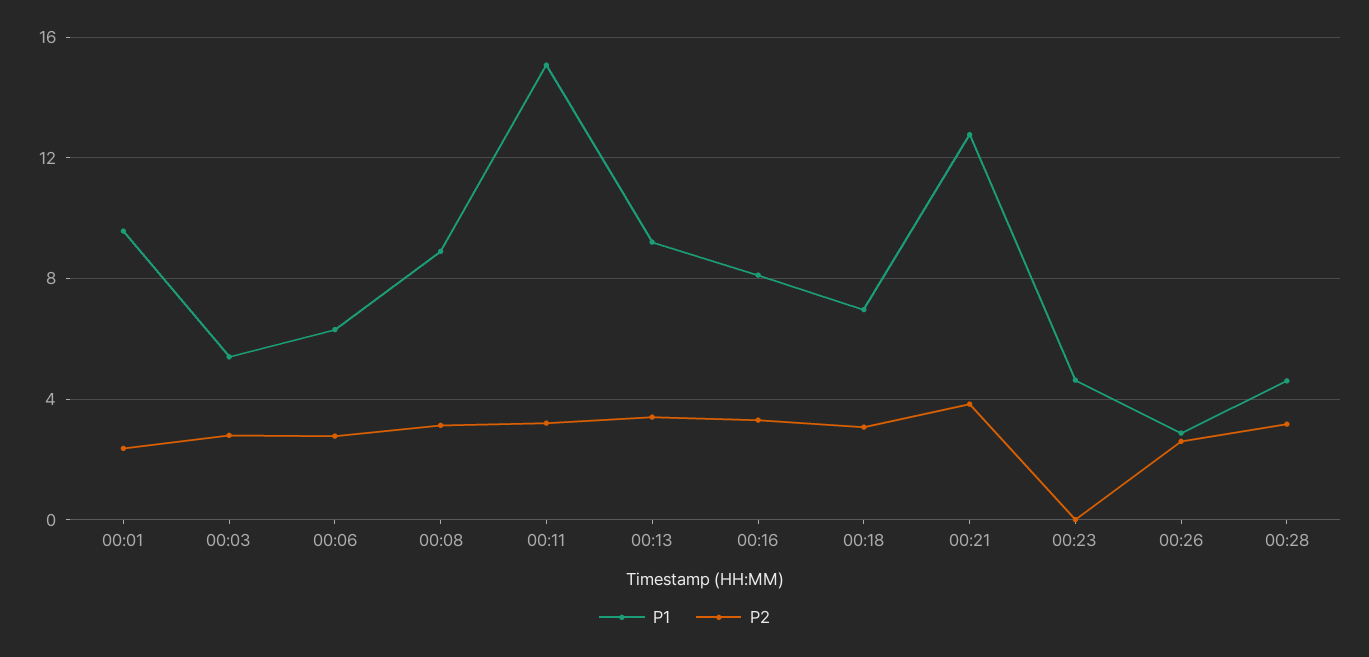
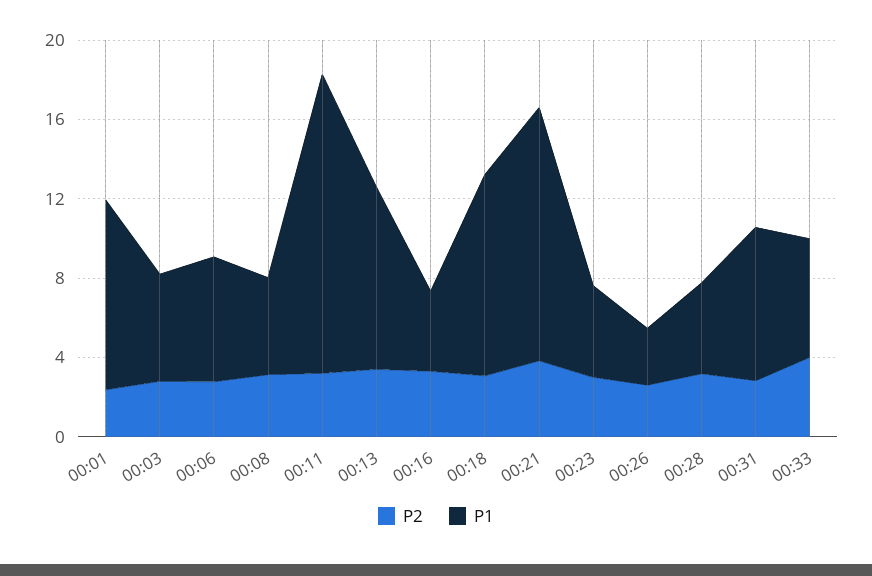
P1, 00:08: 9 -> 5
P1, 00:16: 8 -> 4
P1, 00:18: 7 -> 10
P2, 00:23: 0 -> 3
P2, 00:31: none -> 3
P1, 00:31: none -> 8
P2, 00:33: none -> 4
P1, 00:33: none -> 6

